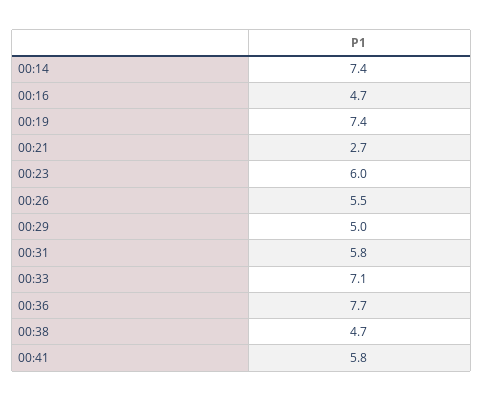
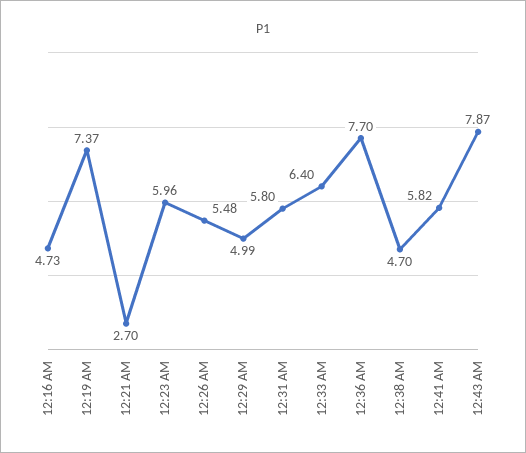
00:14: 7.4 -> none
00:33: 7.1 -> 6.4
12:43 AM: none -> 7.87

